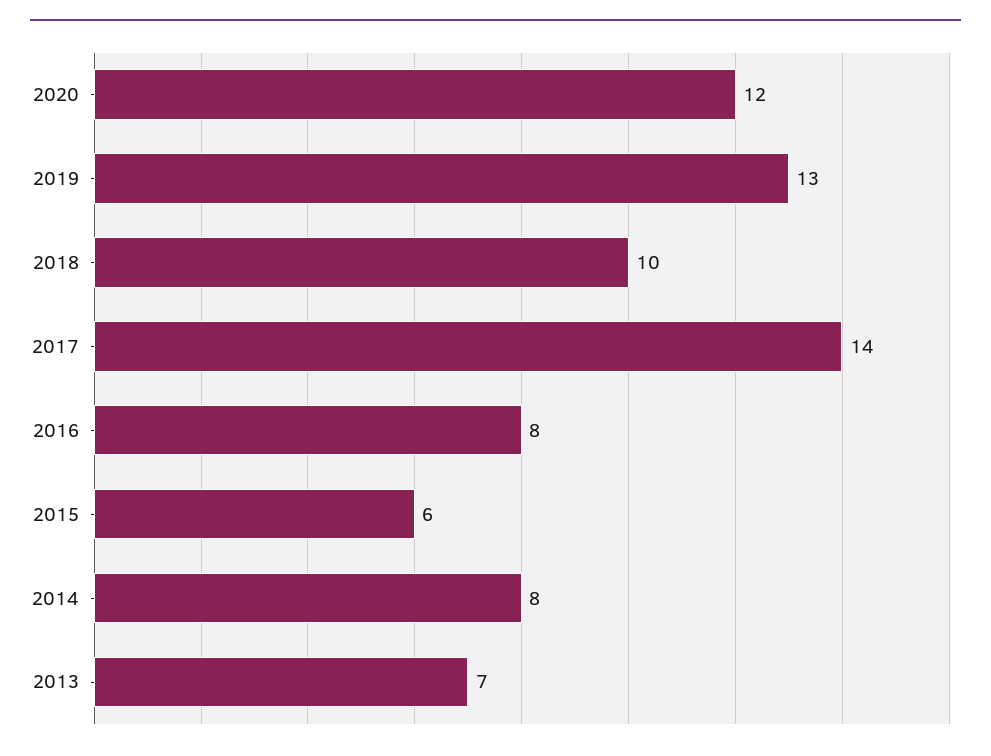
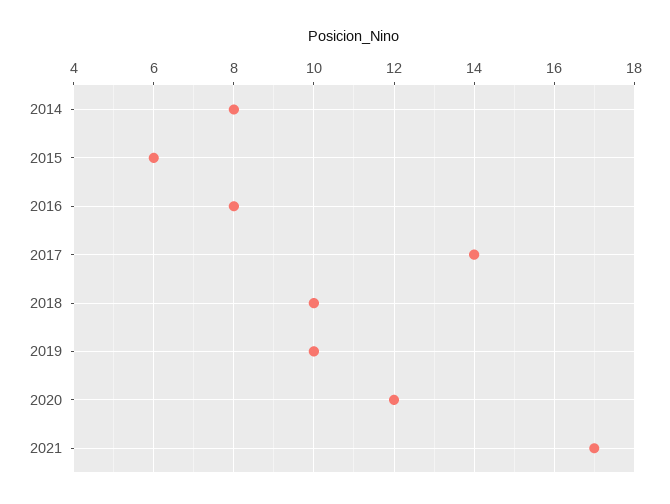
2019: 13 -> 10
2013: 7 -> none
2021: none -> 17

